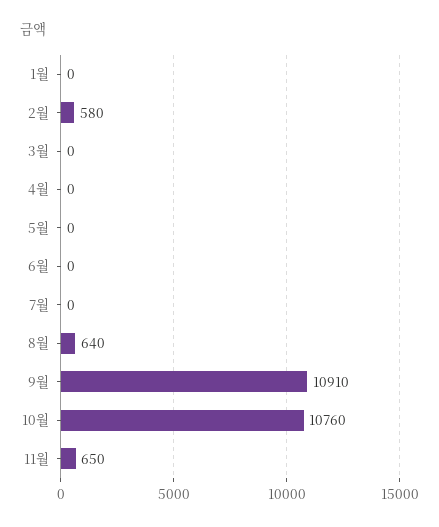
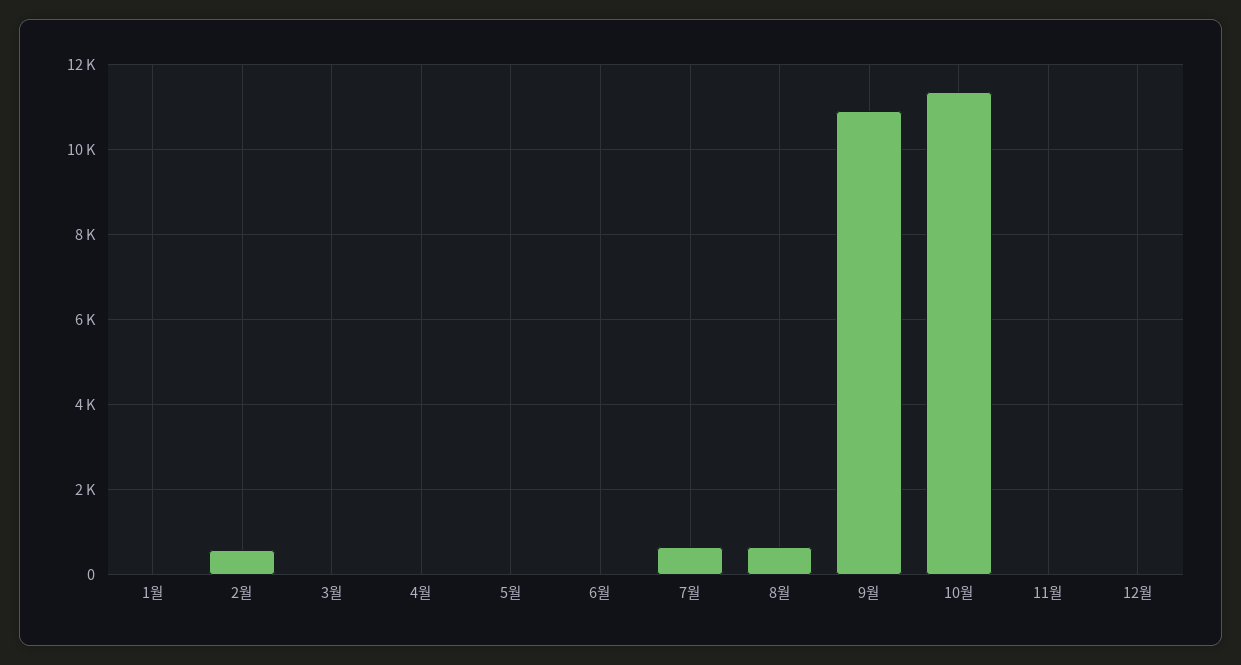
7월: 0 -> 600
10월: 10760 -> 11400
11월: 650 -> 0
12월: none -> 0

